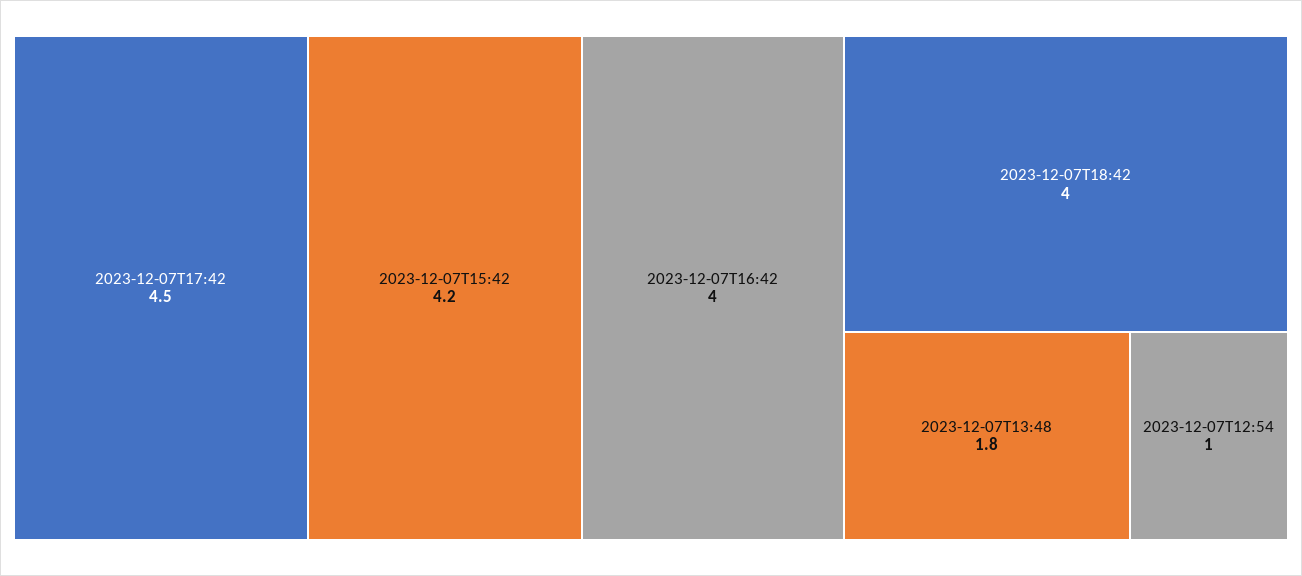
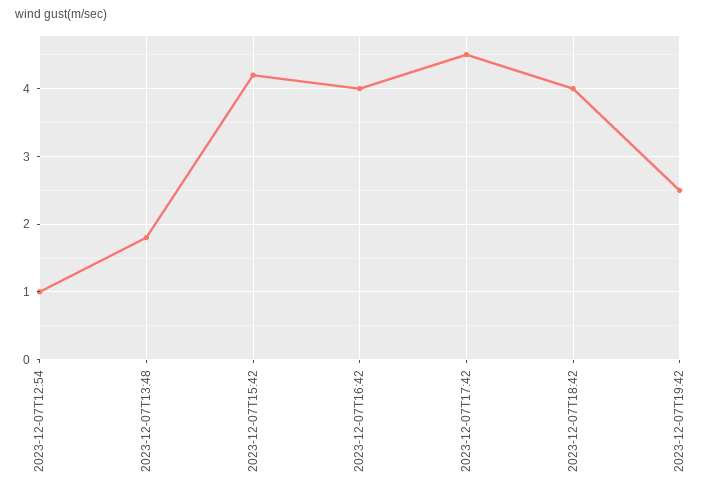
2023-12-07T19:42: none -> 2.5

